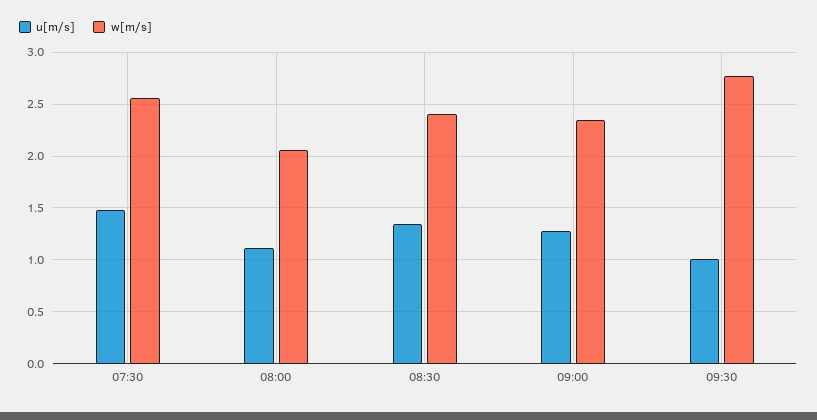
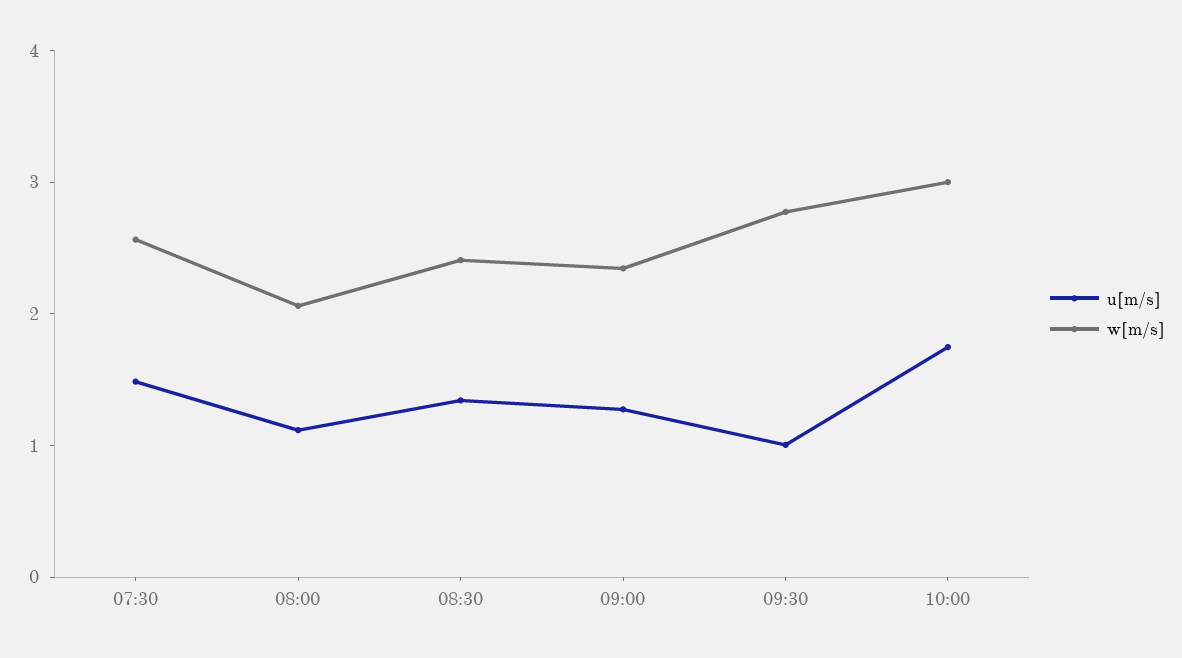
u[m/s], 10:00: none -> 1.8
w[m/s], 10:00: none -> 3

